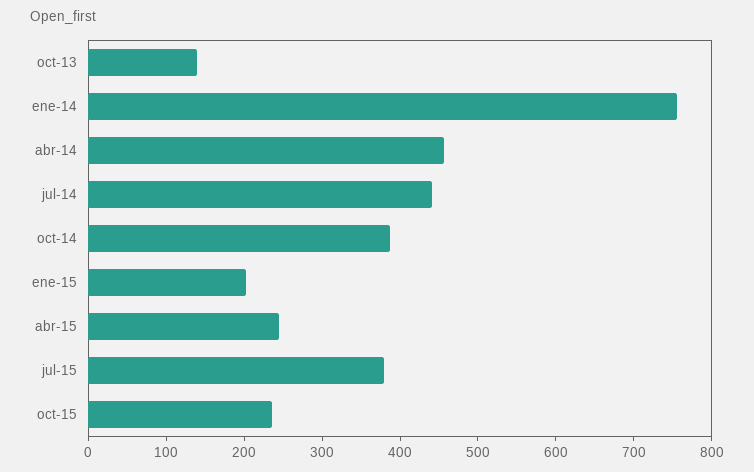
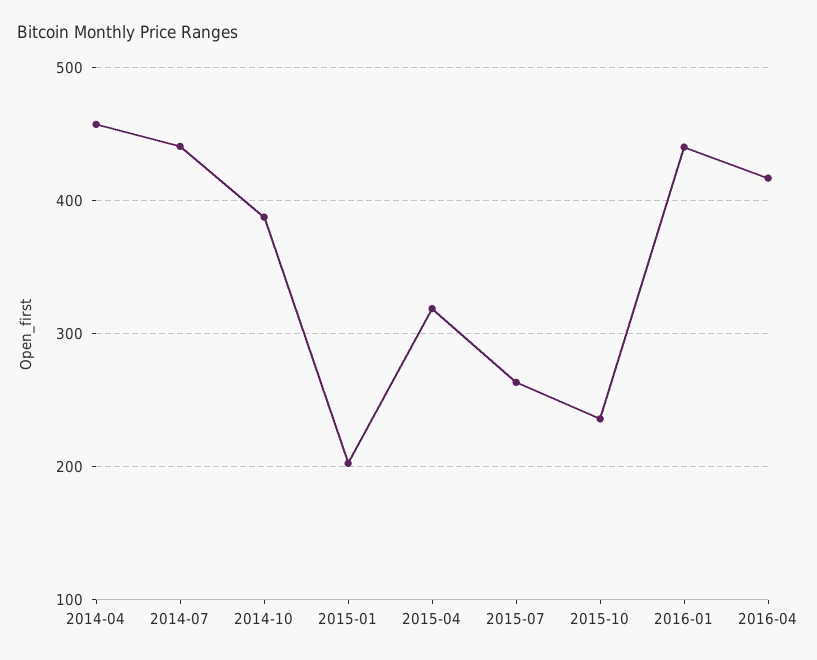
oct-13: 140 -> none
ene-14: 760 -> none
abr-15: 240 -> 320
jul-15: 380 -> 260
2016-01: none -> 440
2016-04: none -> 420

